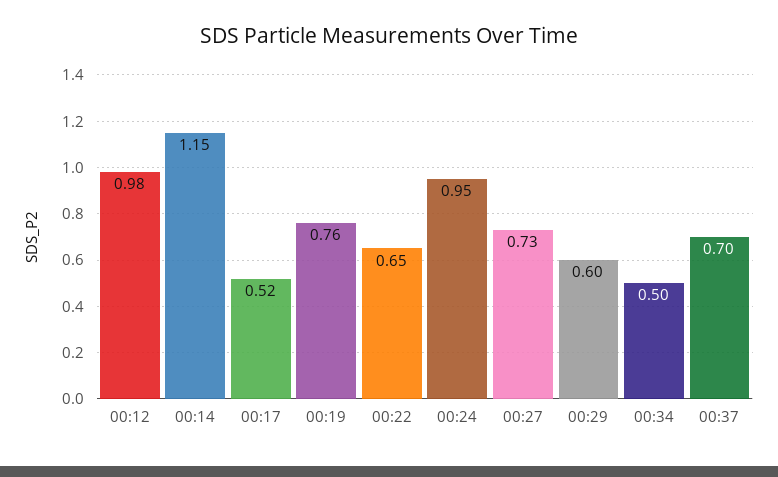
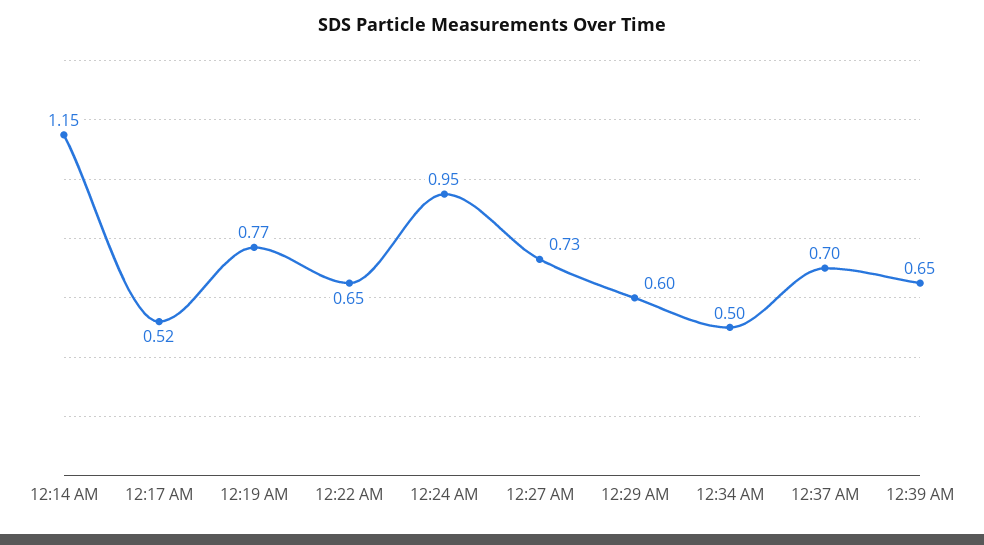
00:12: 0.98 -> none
00:19: 0.76 -> 0.77
12:39 AM: none -> 0.65

